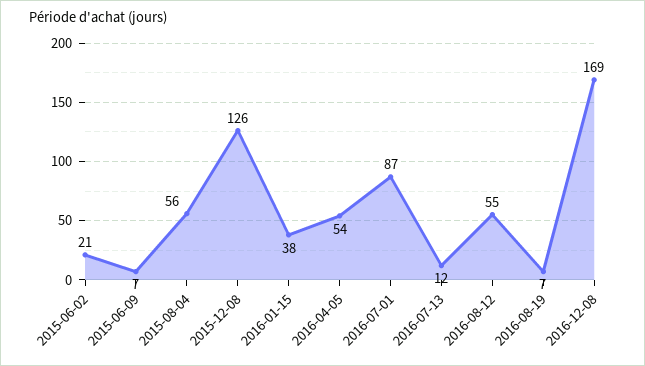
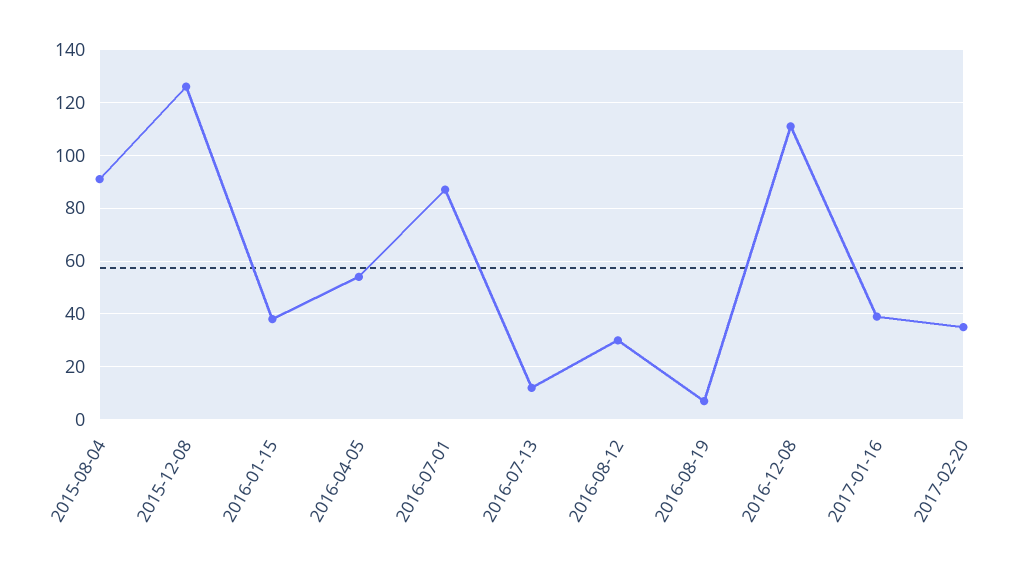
2015-06-02: 21 -> none
2015-06-09: 7 -> none
2015-08-04: 56 -> 90
2016-08-12: 55 -> 30
2016-12-08: 169 -> 110
2017-01-16: none -> 40
2017-02-20: none -> 35

